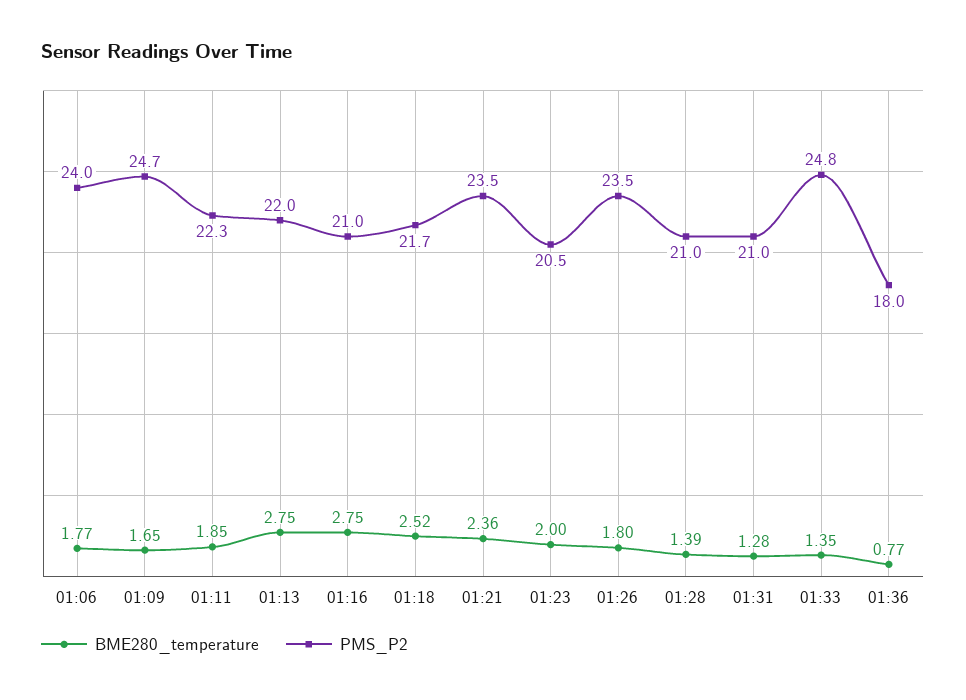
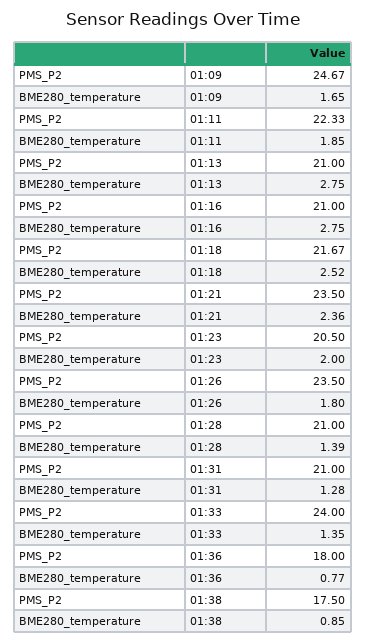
BME280_temperature, 01:06: 1.77 -> none
PMS_P2, 01:06: 24 -> none
PMS_P2, 01:13: 22 -> 21
PMS_P2, 01:33: 24.8 -> 24
PMS_P2, 01:38: none -> 17.5
BME280_temperature, 01:38: none -> 0.85

